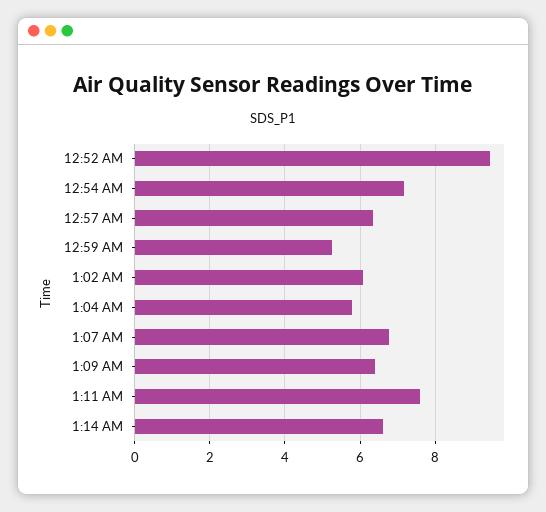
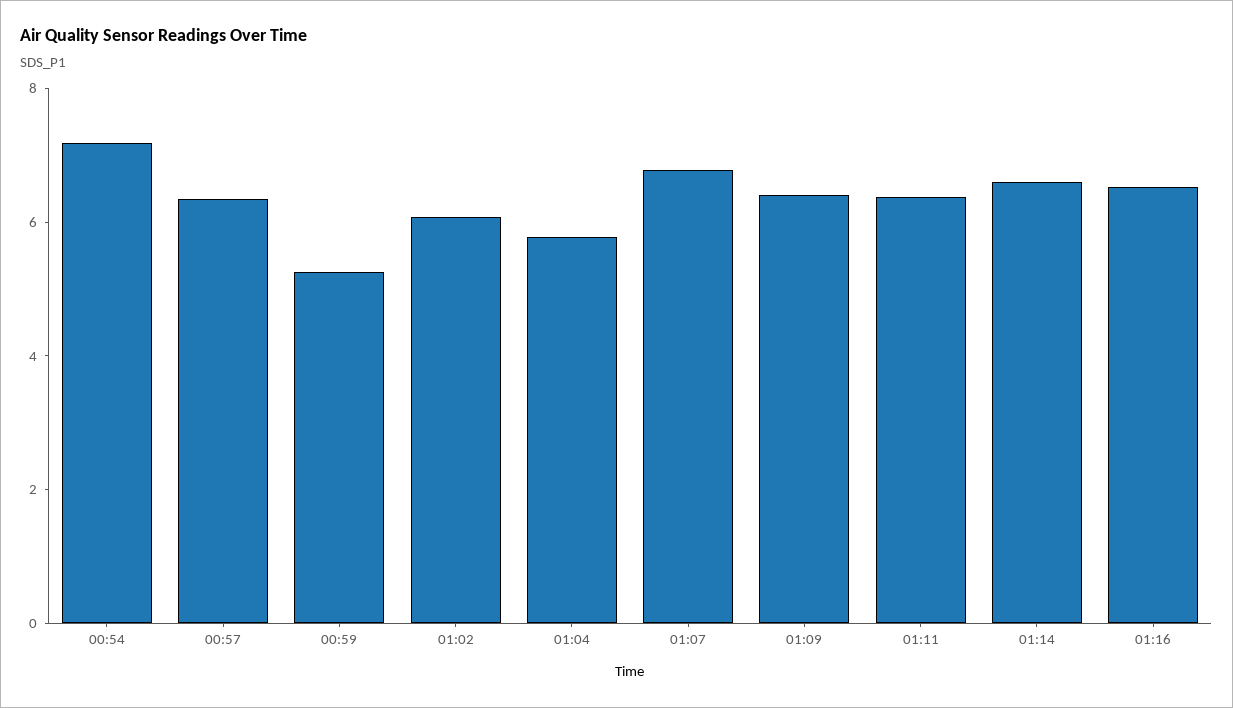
12:52 AM: 9.4 -> none
1:11 AM: 7.6 -> 6.5
01:16: none -> 6.5

